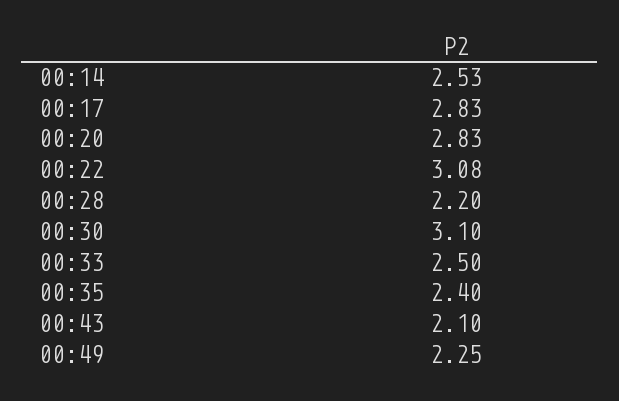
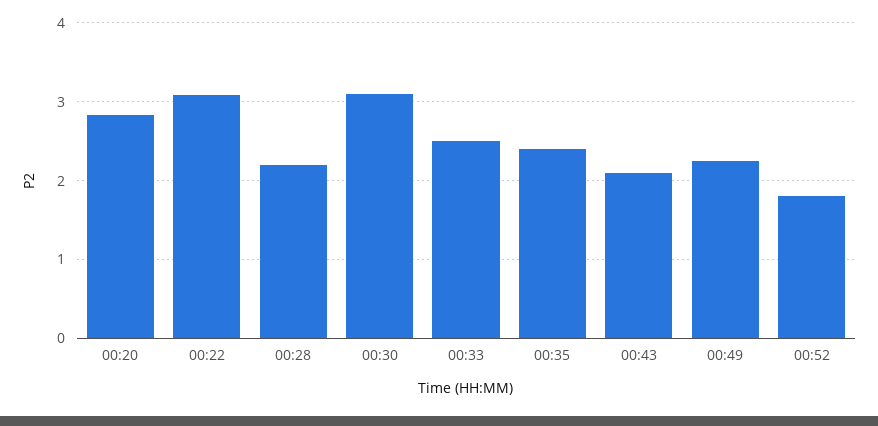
00:14: 2.53 -> none
00:17: 2.83 -> none
00:52: none -> 1.8

